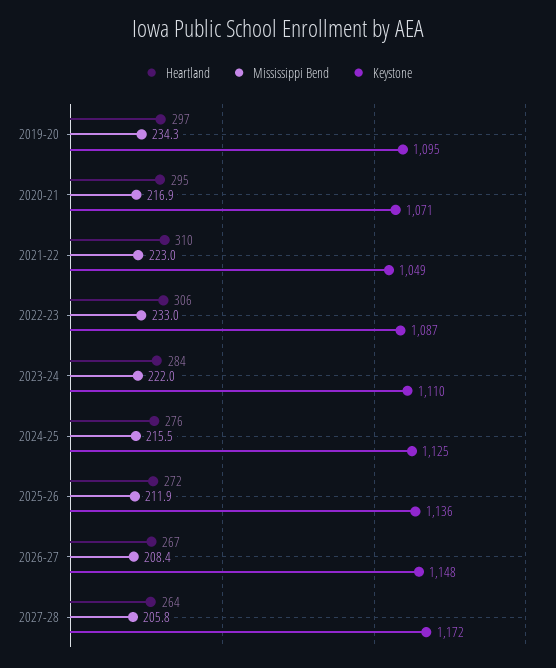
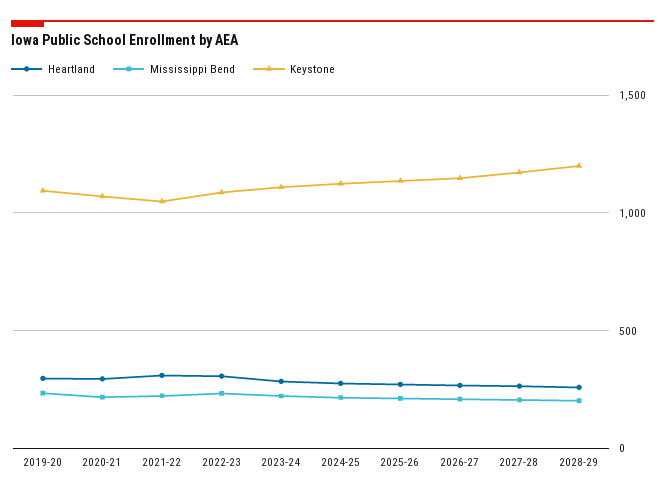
Heartland, 2028-29: none -> 250
Mississippi Bend, 2028-29: none -> 200
Keystone, 2028-29: none -> 1200

